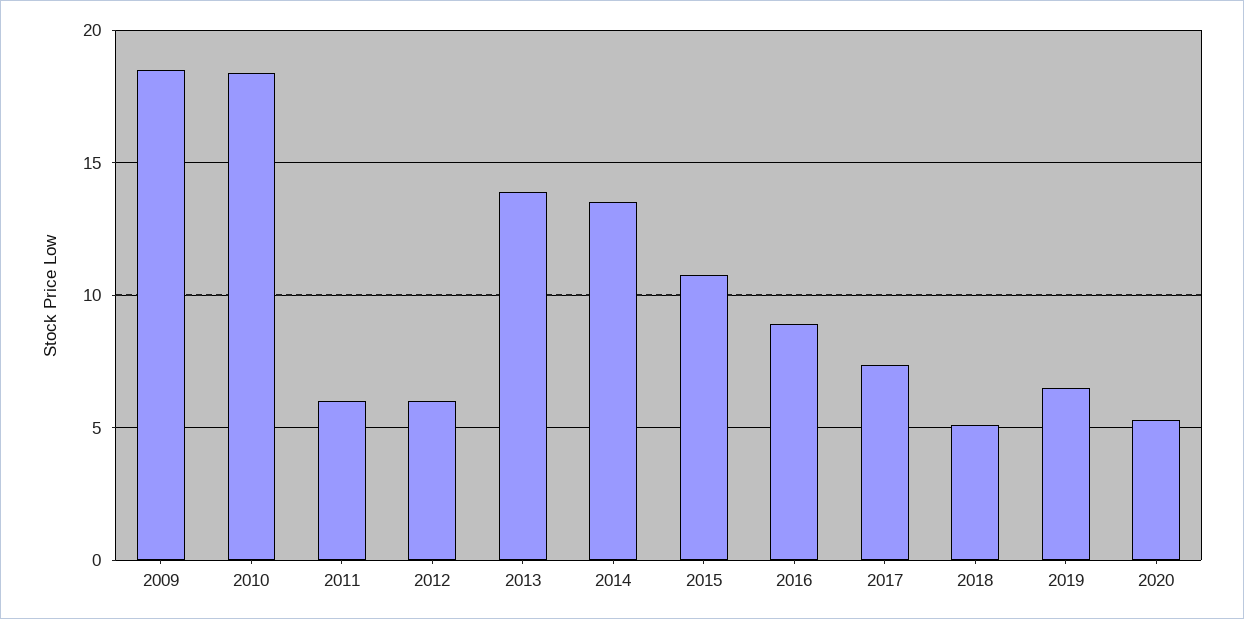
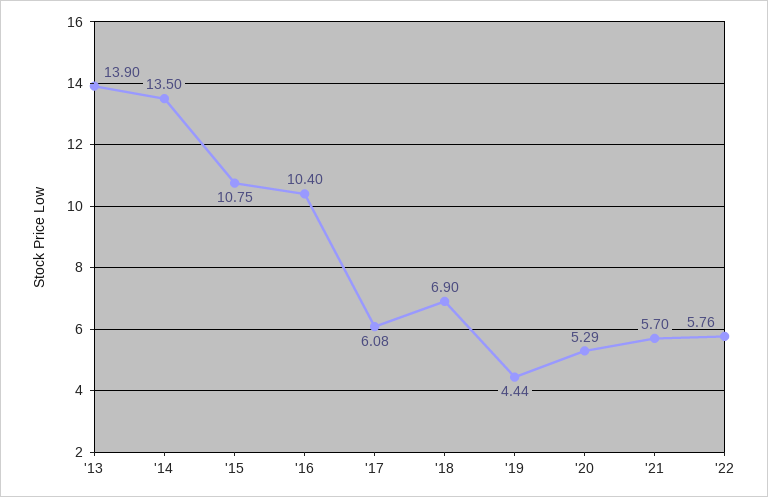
2009: 18.5 -> none
2010: 18.5 -> none
2011: 6 -> none
2012: 6 -> none
2016: 9 -> 10.4
2017: 7.5 -> 6.08
2018: 5 -> 6.9
2019: 6.5 -> 4.44
'21: none -> 5.7
'22: none -> 5.76

